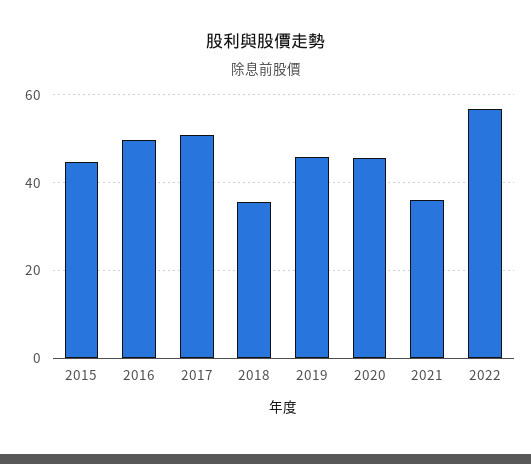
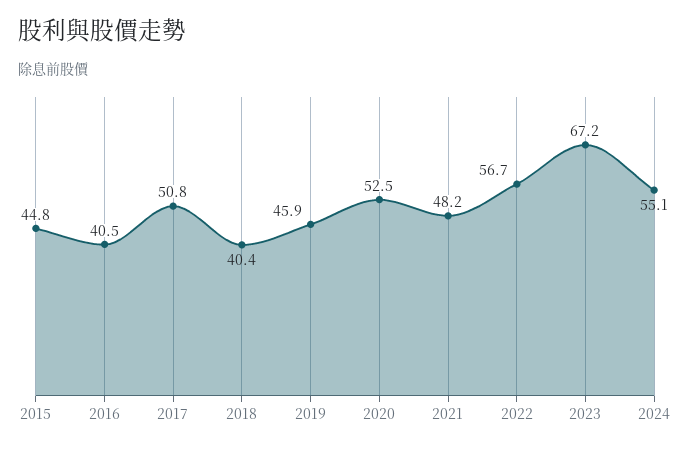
2016: 50 -> 40.5
2018: 36 -> 40.4
2020: 46 -> 52.5
2021: 36 -> 48.2
2023: none -> 67.2
2024: none -> 55.1

